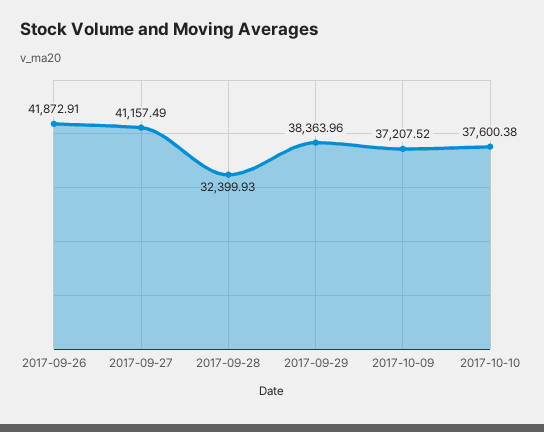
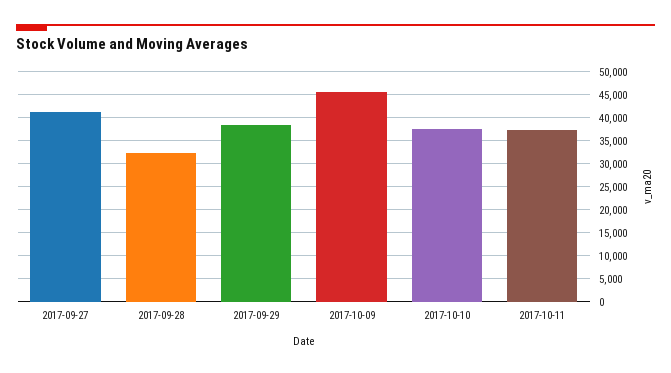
2017-09-26: 41872.91 -> none
2017-10-09: 37207.52 -> 45000
2017-10-11: none -> 37500

